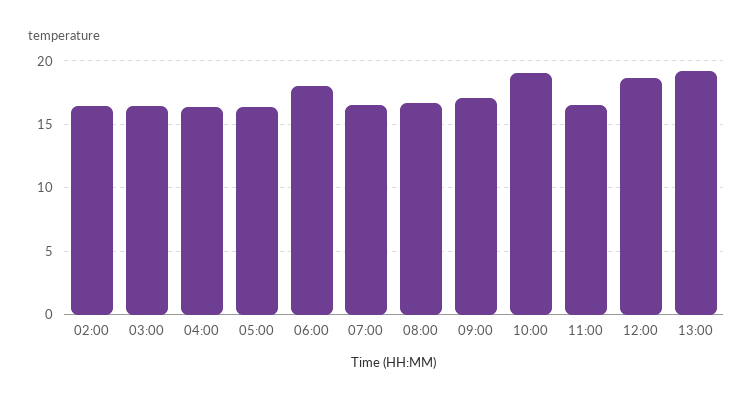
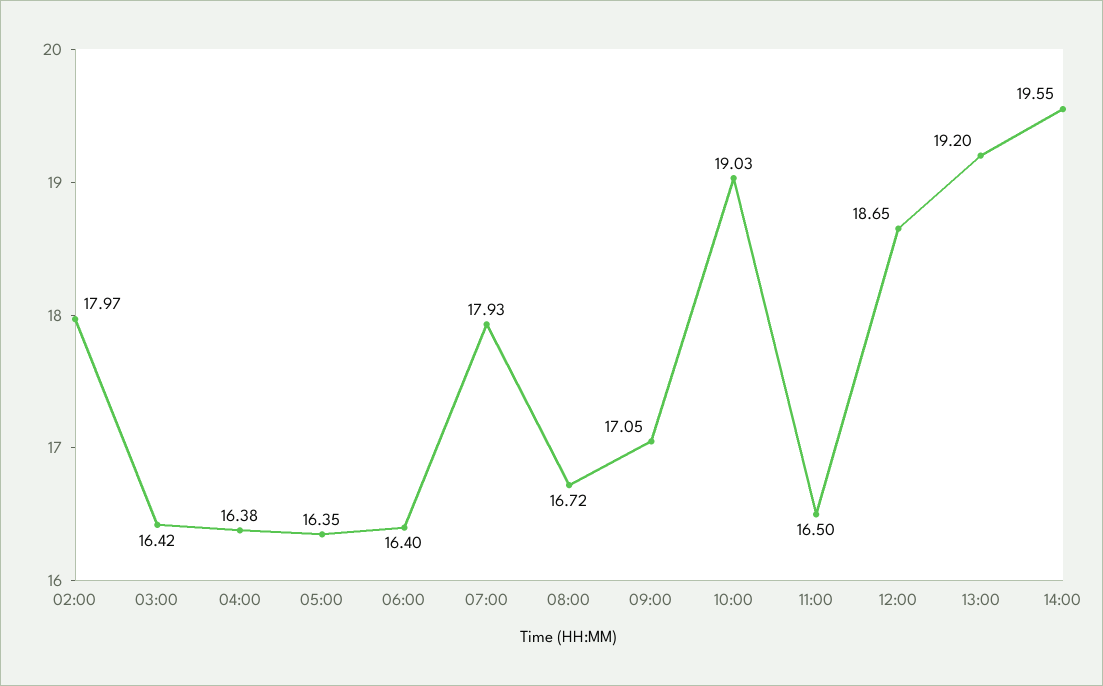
02:00: 16.5 -> 17.97
06:00: 18 -> 16.4
07:00: 16.5 -> 17.93
14:00: none -> 19.55

